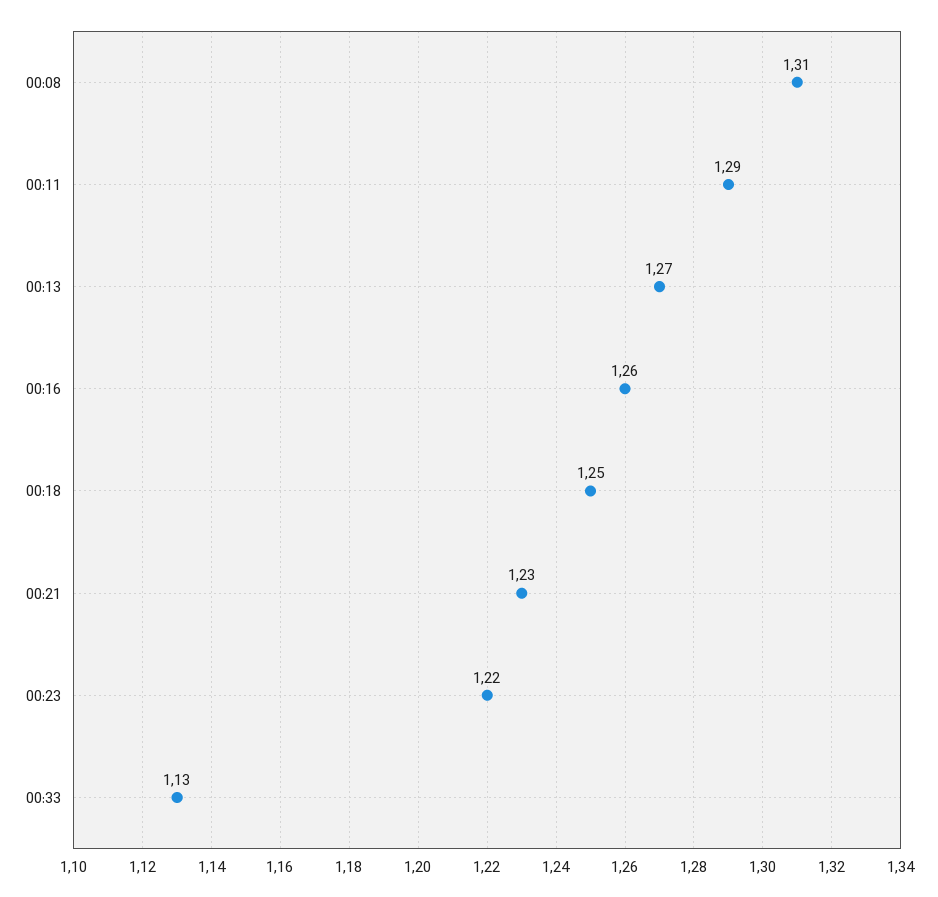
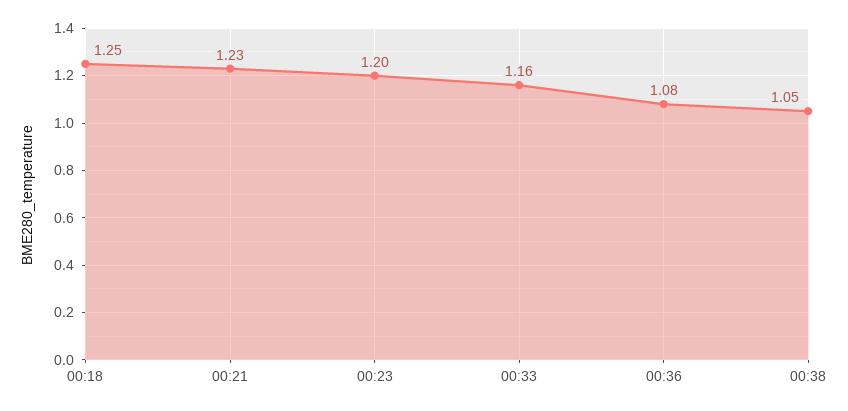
00:08: 1.31 -> none
00:11: 1.29 -> none
00:13: 1.27 -> none
00:16: 1.26 -> none
00:23: 1.22 -> 1.2
00:33: 1.13 -> 1.16
00:36: none -> 1.08
00:38: none -> 1.05

